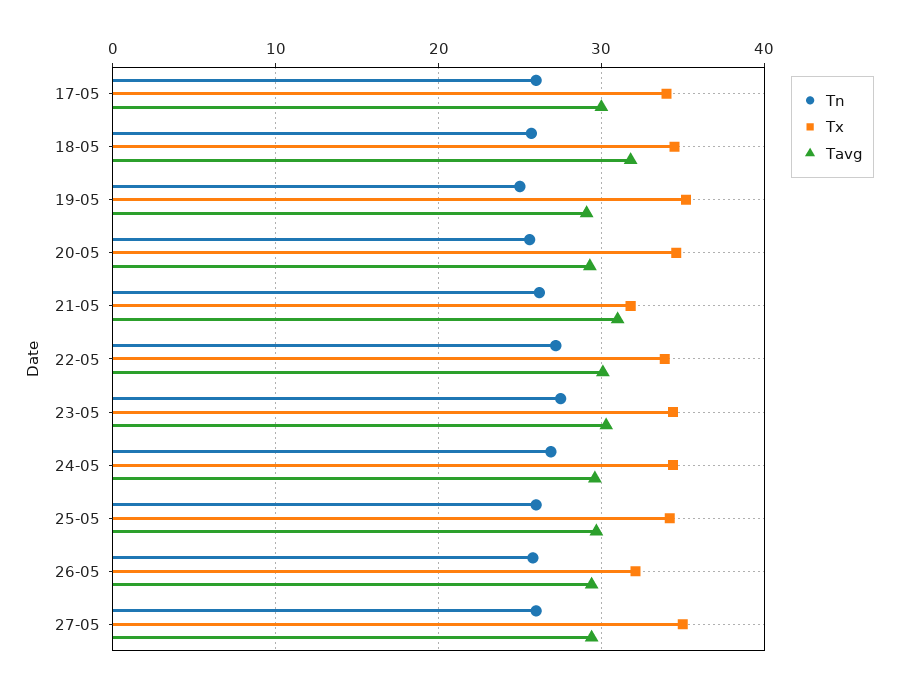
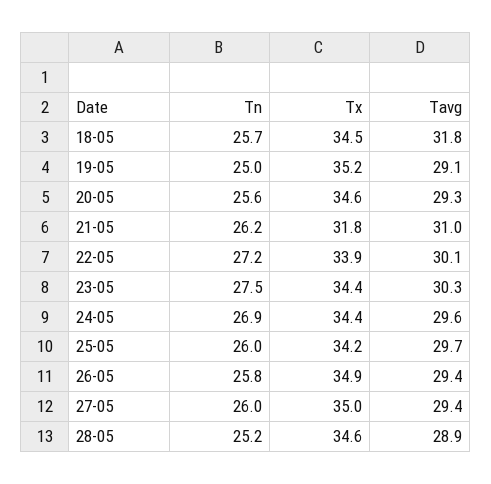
Tn, 17-05: 26 -> none
Tx, 17-05: 34 -> none
Tavg, 17-05: 30 -> none
Tx, 26-05: 32 -> 34.9
Tn, 28-05: none -> 25.2
Tx, 28-05: none -> 34.6
Tavg, 28-05: none -> 28.9

